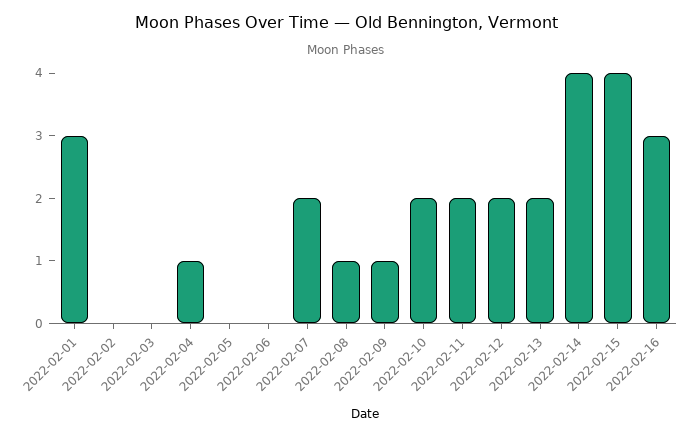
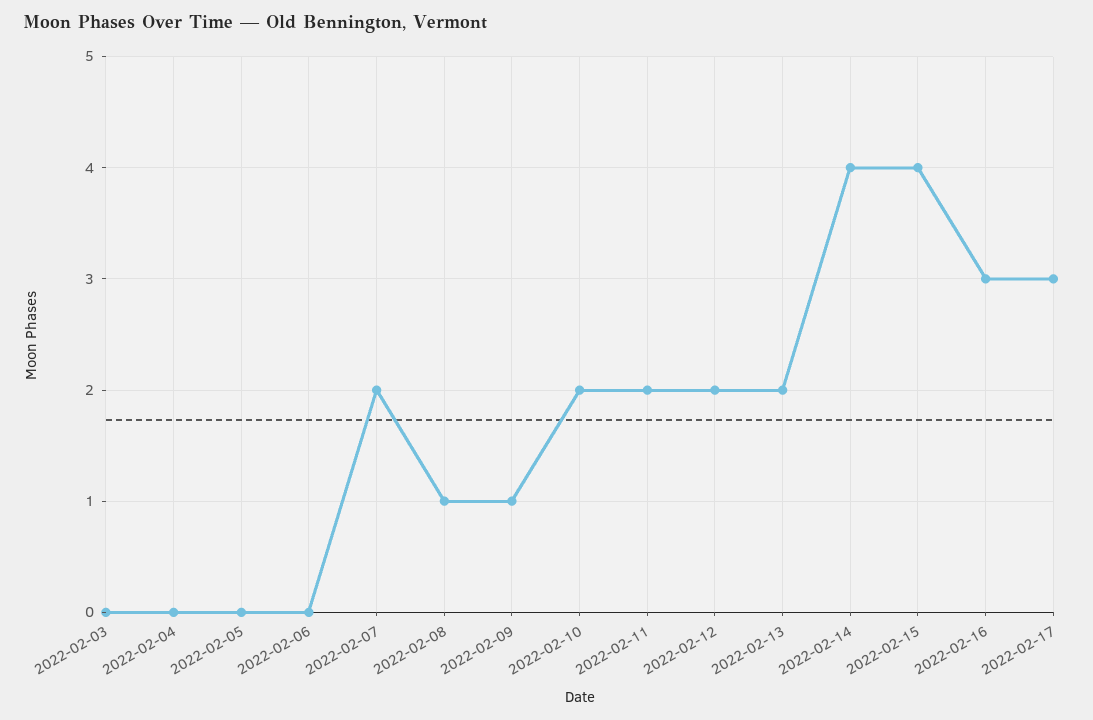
2022-02-01: 3 -> none
2022-02-02: 0 -> none
2022-02-04: 1 -> 0
2022-02-17: none -> 3

